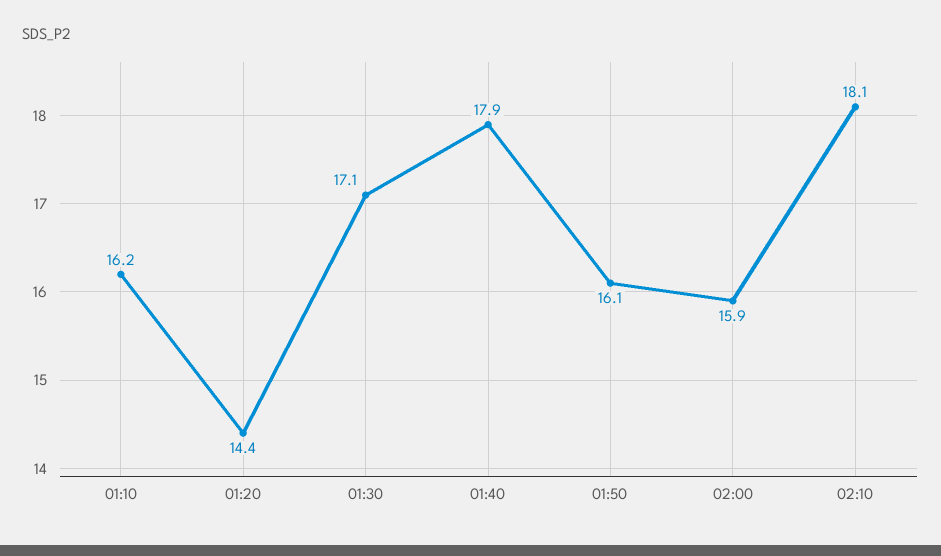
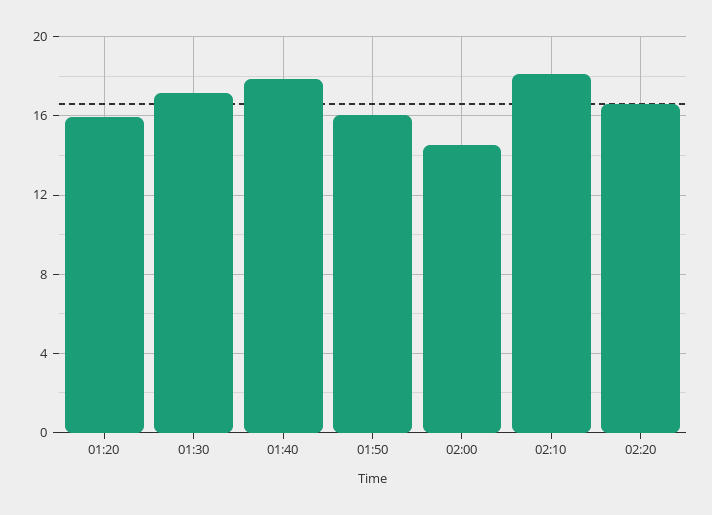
01:10: 16.2 -> none
01:20: 14.4 -> 16
02:00: 15.9 -> 14.5
02:20: none -> 16.5

